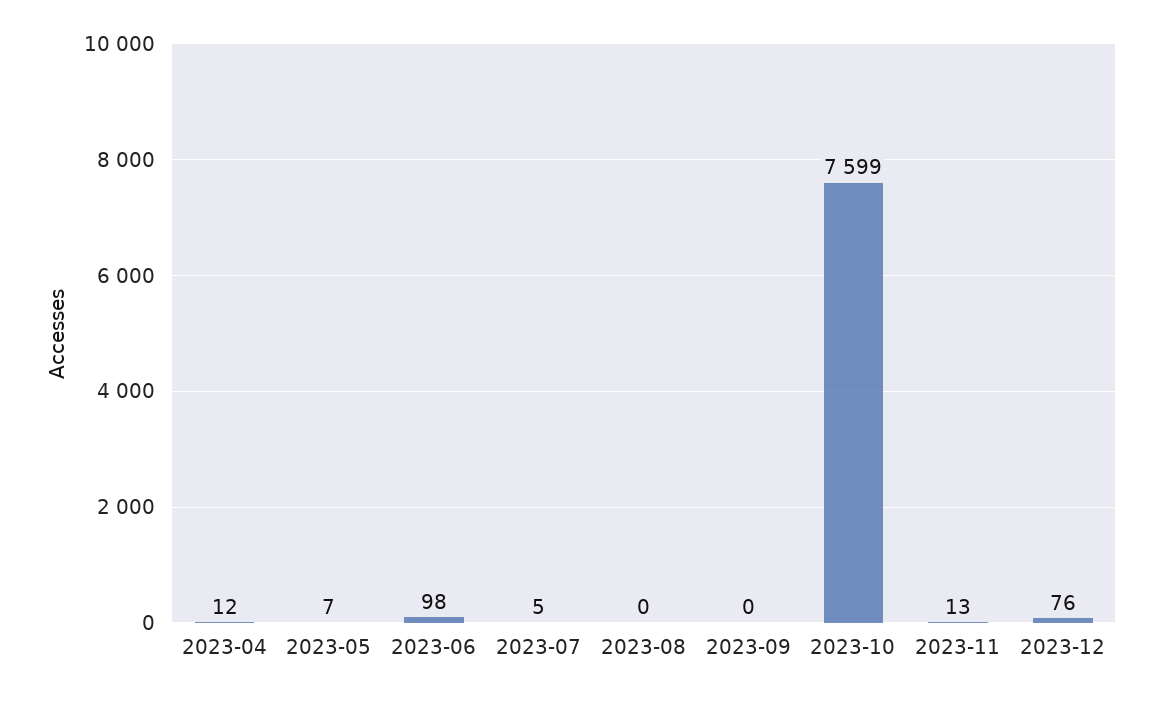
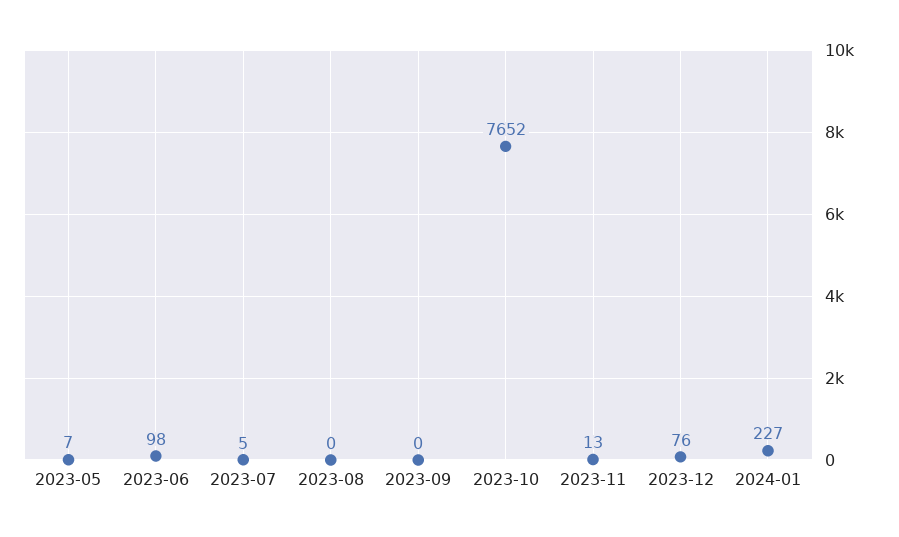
2023-04: 12 -> none
2023-10: 7599 -> 7652
2024-01: none -> 227

